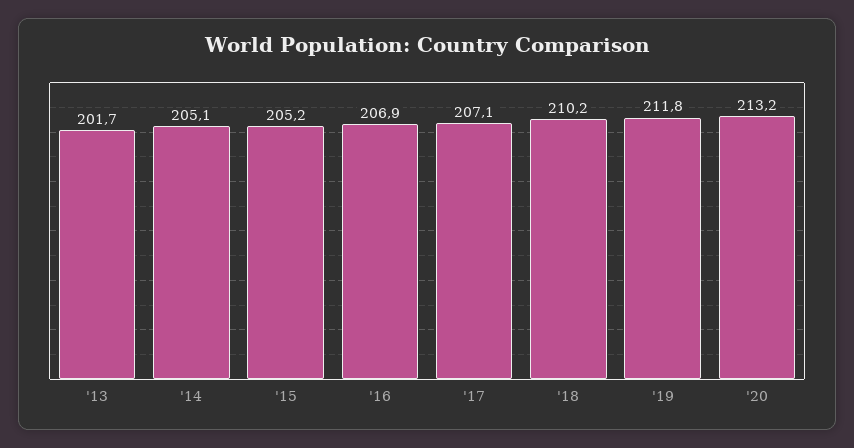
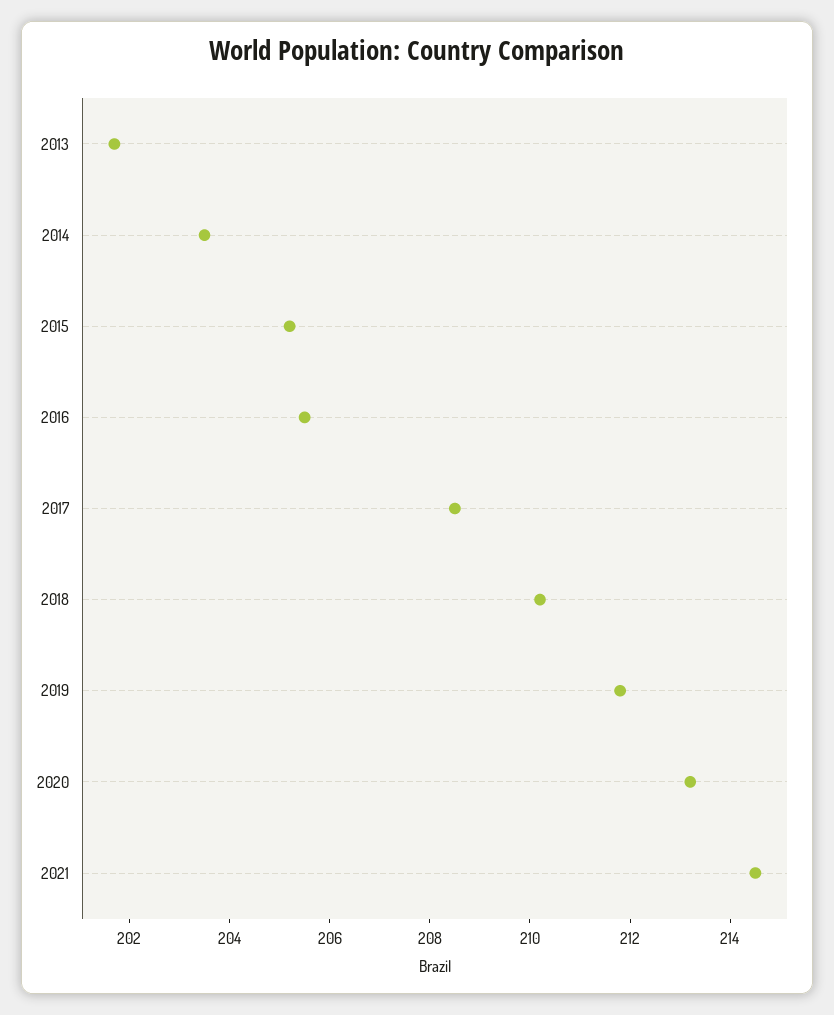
'14: 205.1 -> 203.5
'16: 206.9 -> 205.5
'17: 207.1 -> 208.5
2021: none -> 214.5

